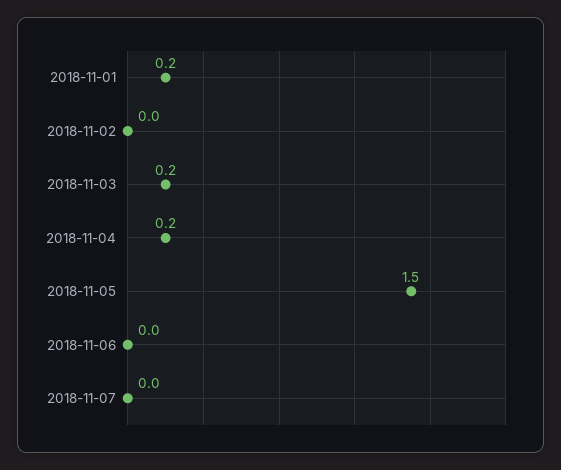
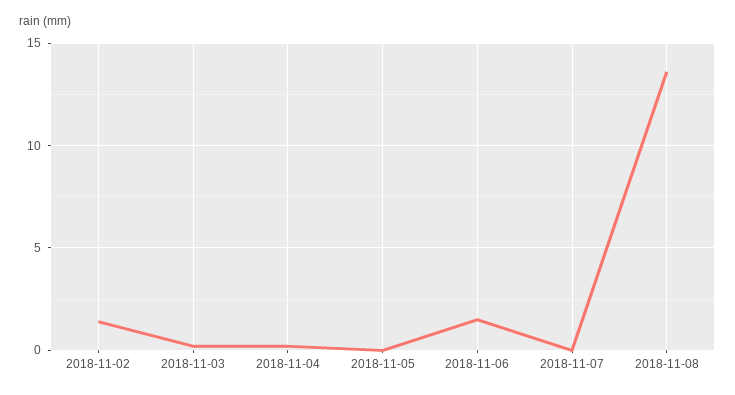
2018-11-01: 0.2 -> none
2018-11-02: 0 -> 1.5
2018-11-05: 1.5 -> 0
2018-11-06: 0 -> 1.5
2018-11-08: none -> 13.5

